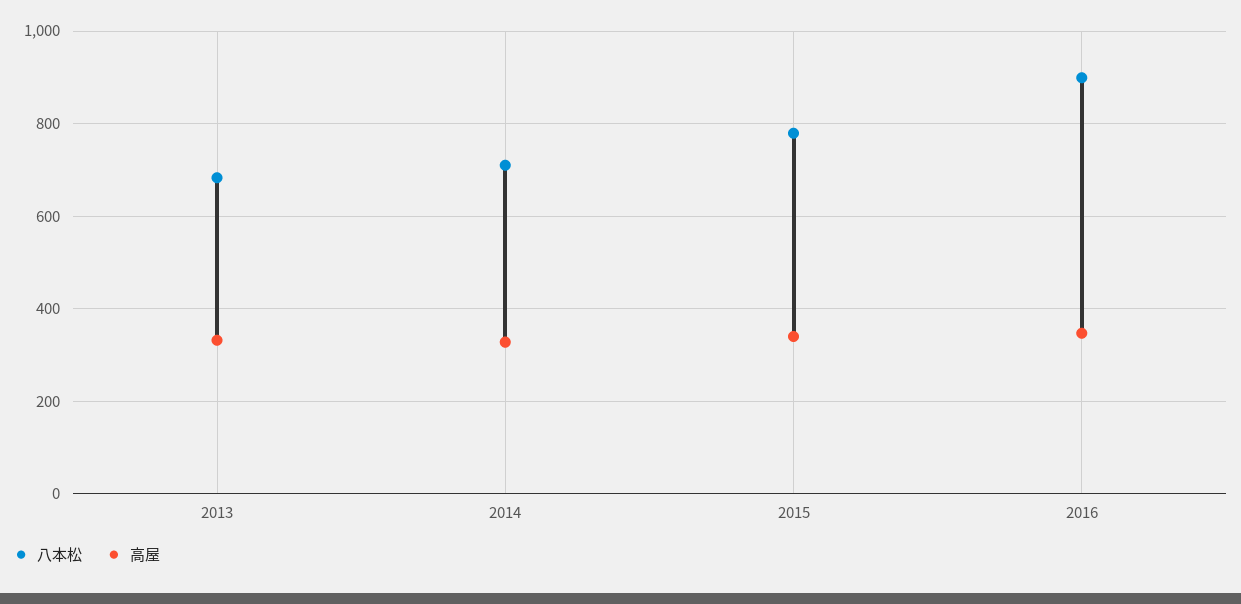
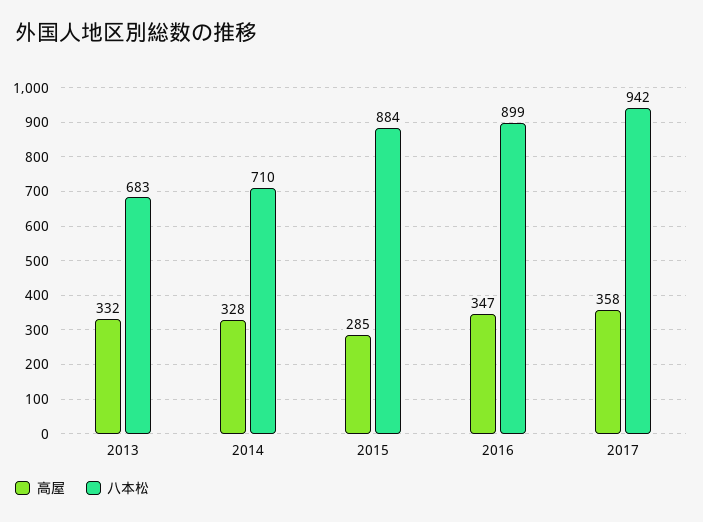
八本松, 2015: 780 -> 884
高屋, 2015: 340 -> 285
高屋, 2017: none -> 358
八本松, 2017: none -> 942

